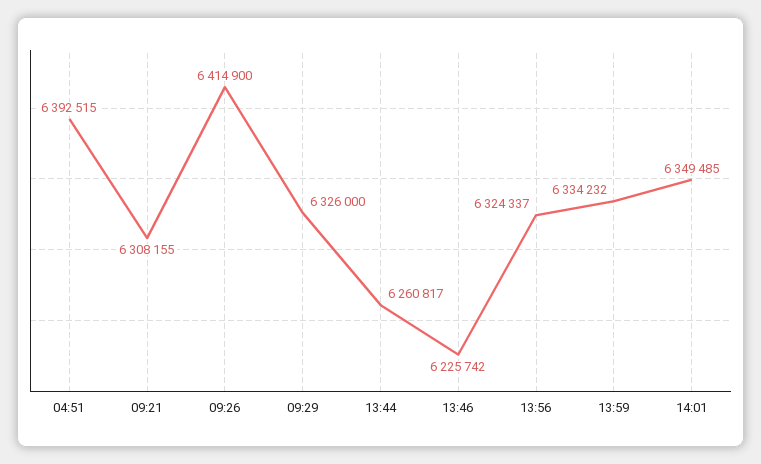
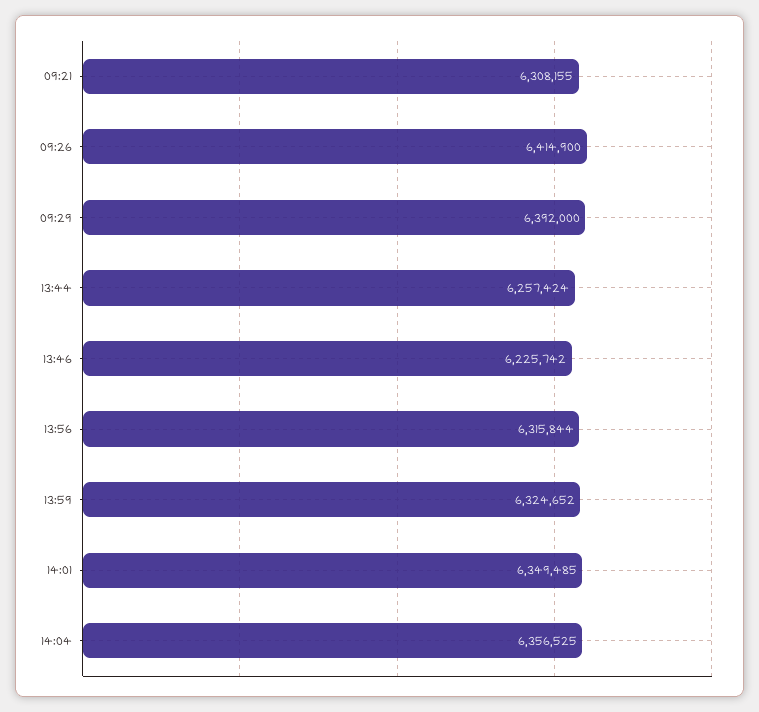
04:51: 6392515 -> none
09:29: 6326000 -> 6392000
13:44: 6260817 -> 6257424
13:56: 6324337 -> 6315844
13:59: 6334232 -> 6324652
14:04: none -> 6356525

